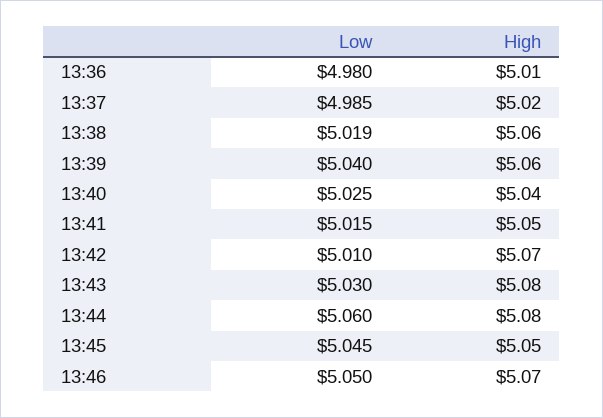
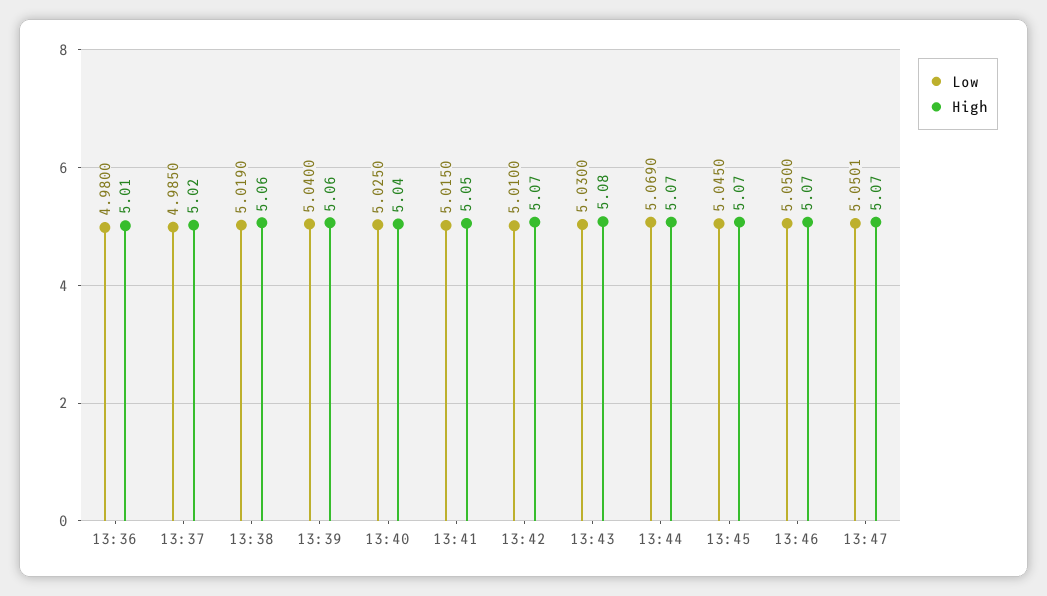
Low, 13:44: 5.06 -> 5.069
High, 13:44: 5.08 -> 5.07
High, 13:45: 5.05 -> 5.07
Low, 13:47: none -> 5.0501
High, 13:47: none -> 5.07

